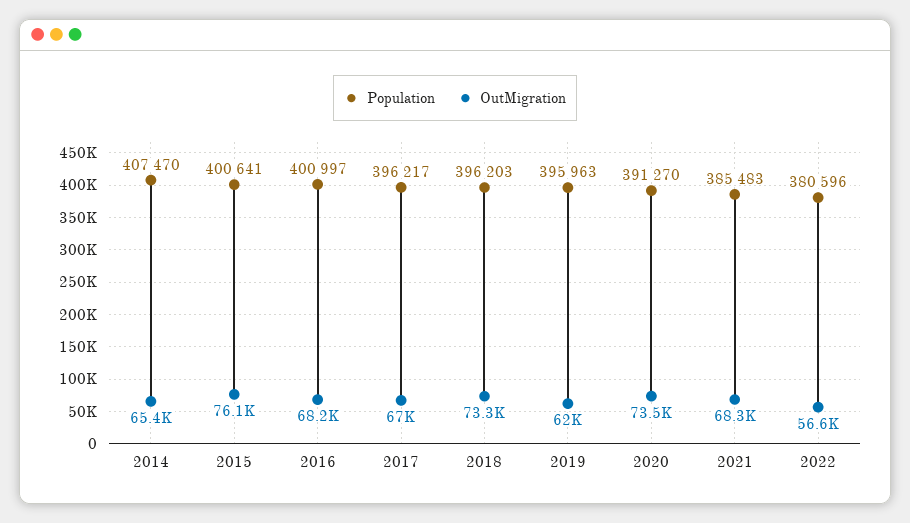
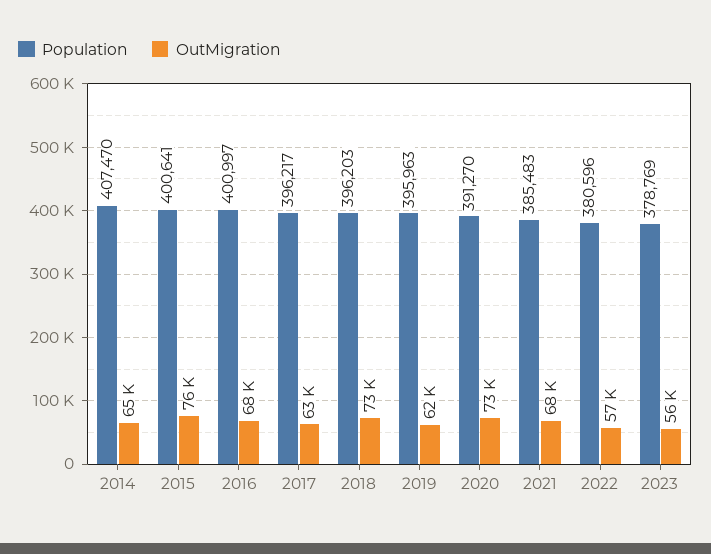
OutMigration, 2017: 67000 -> 63000
Population, 2023: none -> 378769
OutMigration, 2023: none -> 56000

